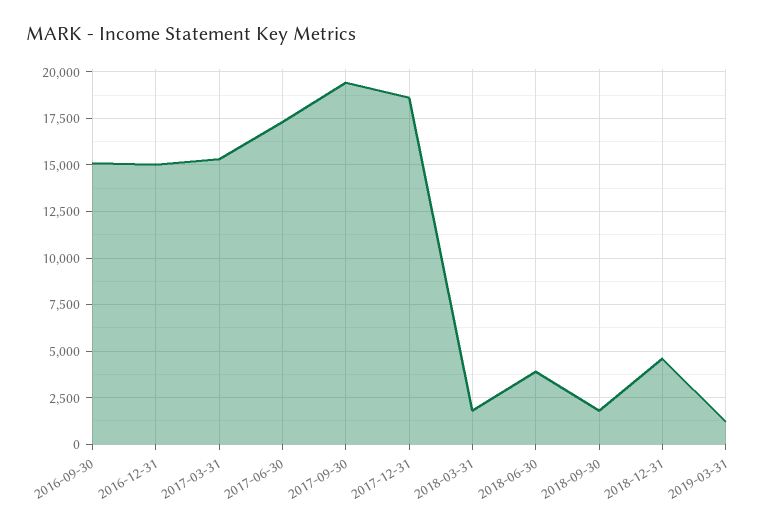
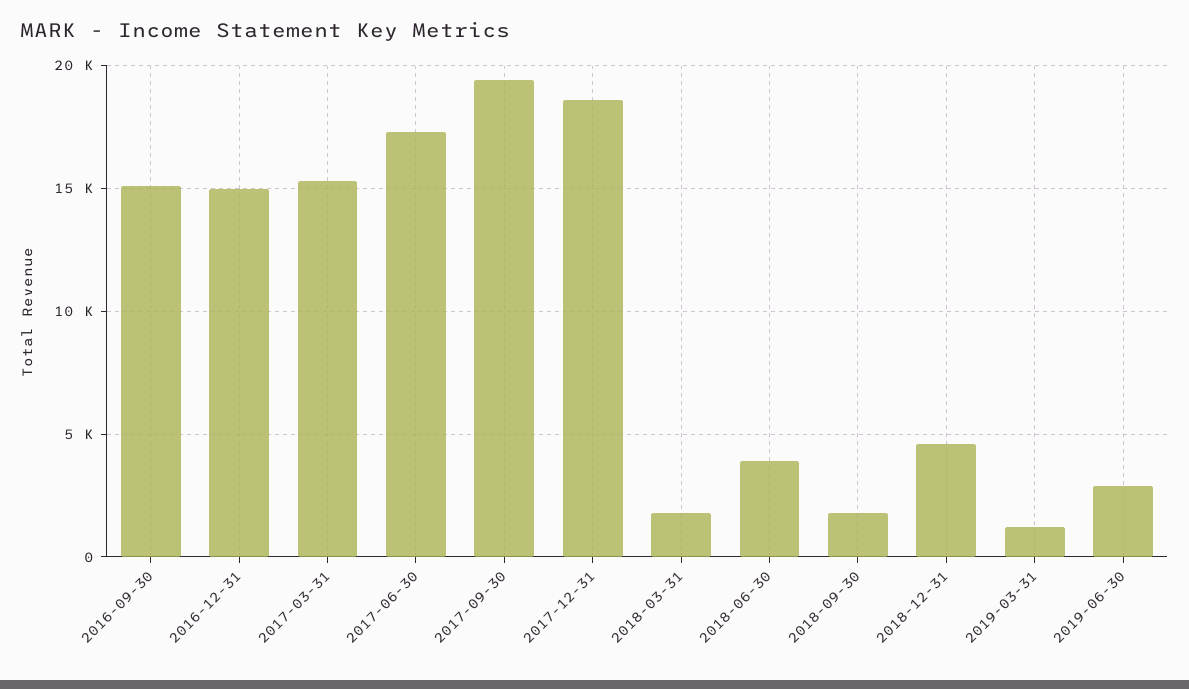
2019-06-30: none -> 3000

